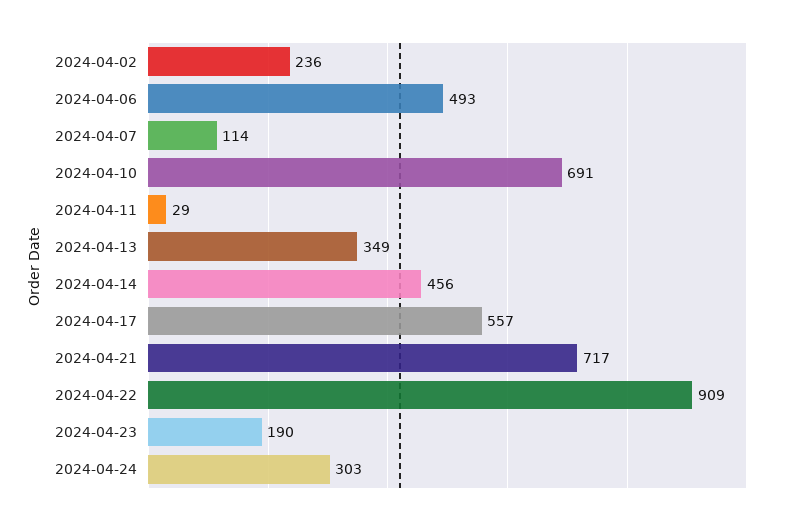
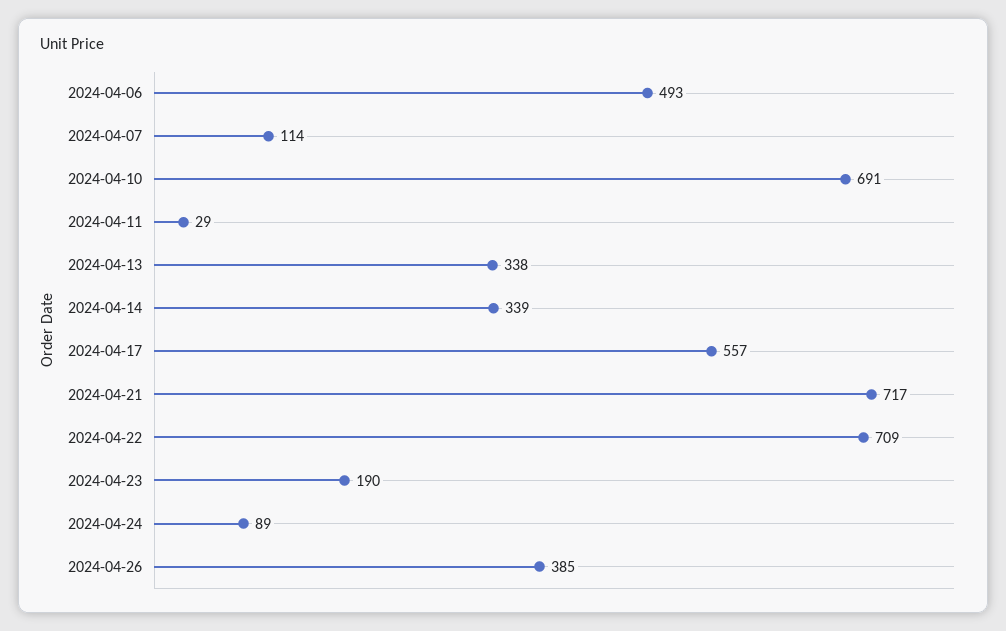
2024-04-02: 236 -> none
2024-04-13: 349 -> 338
2024-04-14: 456 -> 339
2024-04-22: 909 -> 709
2024-04-24: 303 -> 89
2024-04-26: none -> 385

